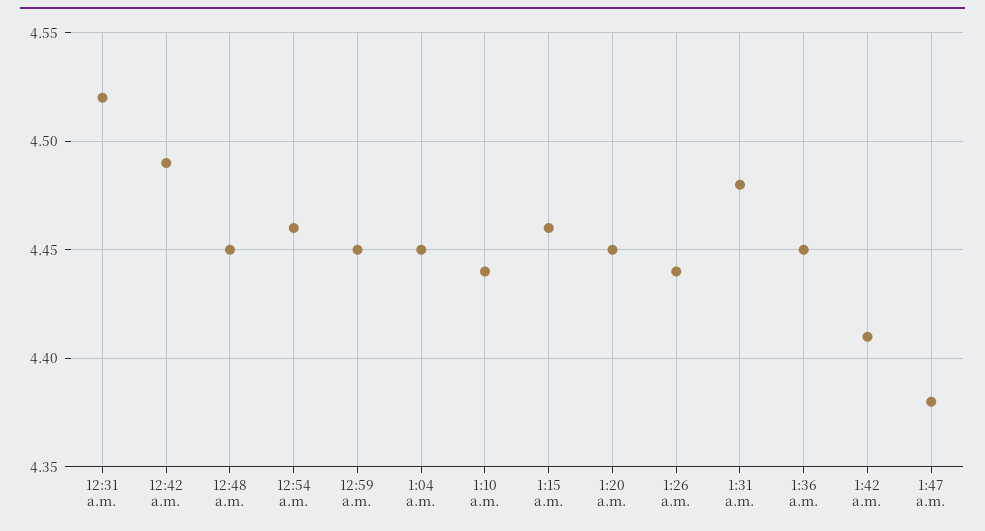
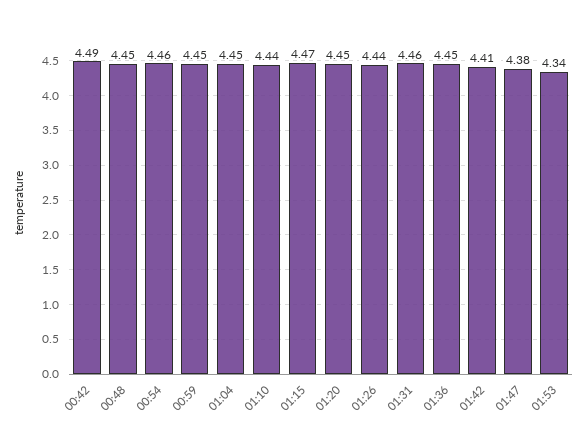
12:31 a.m.: 4.52 -> none
1:15 a.m.: 4.46 -> 4.47
1:31 a.m.: 4.48 -> 4.46
01:53: none -> 4.34

